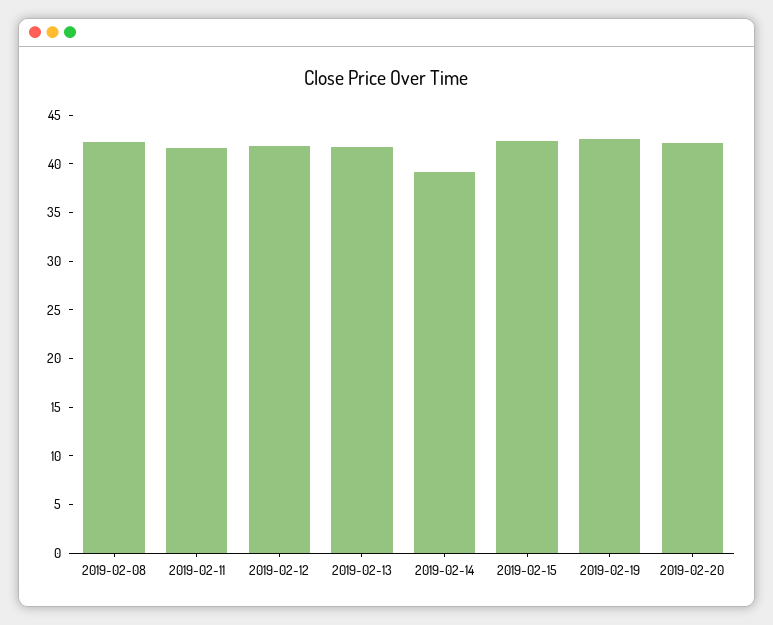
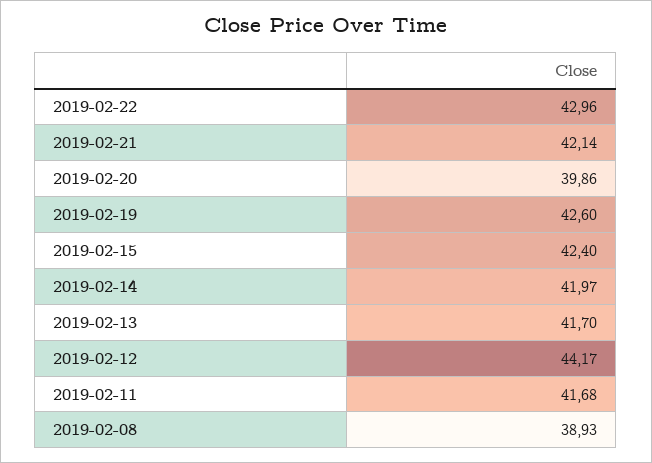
2019-02-08: 42 -> 38.93
2019-02-12: 42 -> 44.17
2019-02-14: 39 -> 41.97
2019-02-20: 42 -> 39.86
2019-02-22: none -> 42.96
2019-02-21: none -> 42.14

